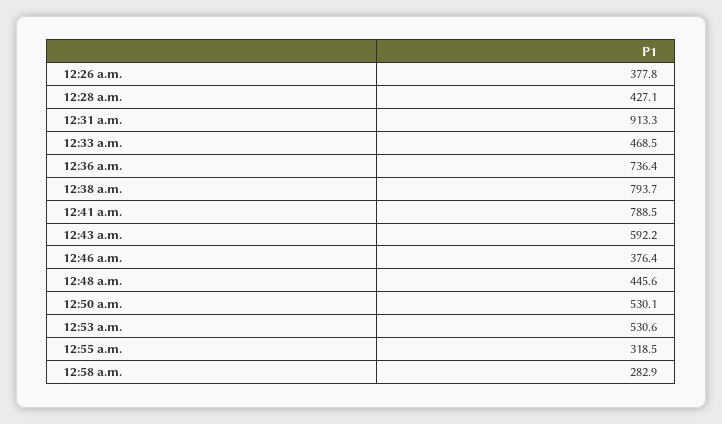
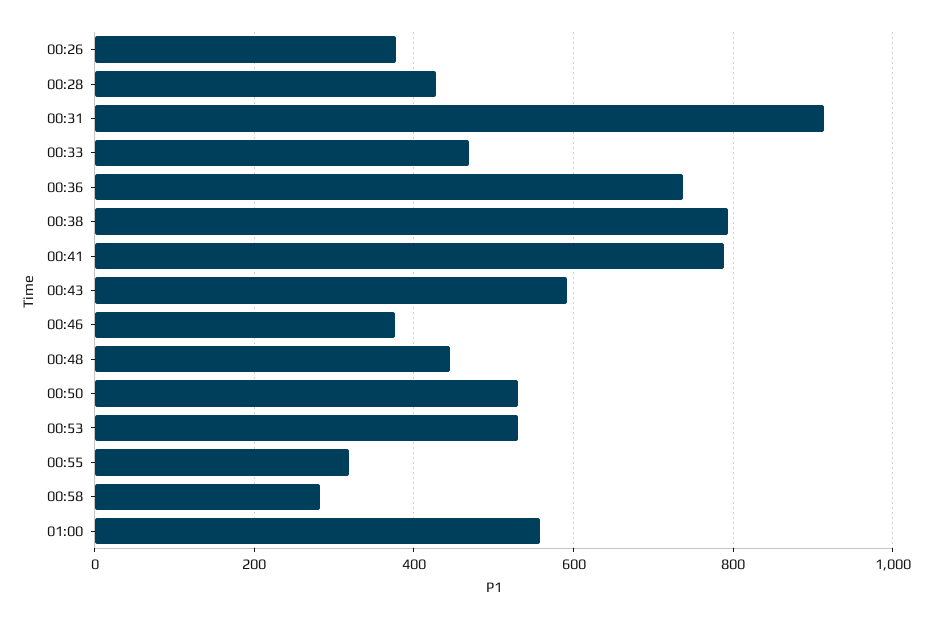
01:00: none -> 560

